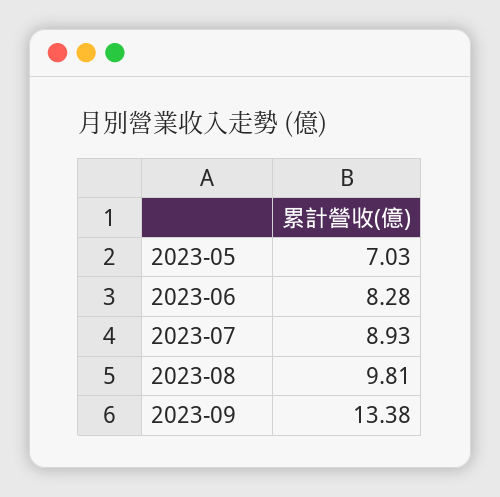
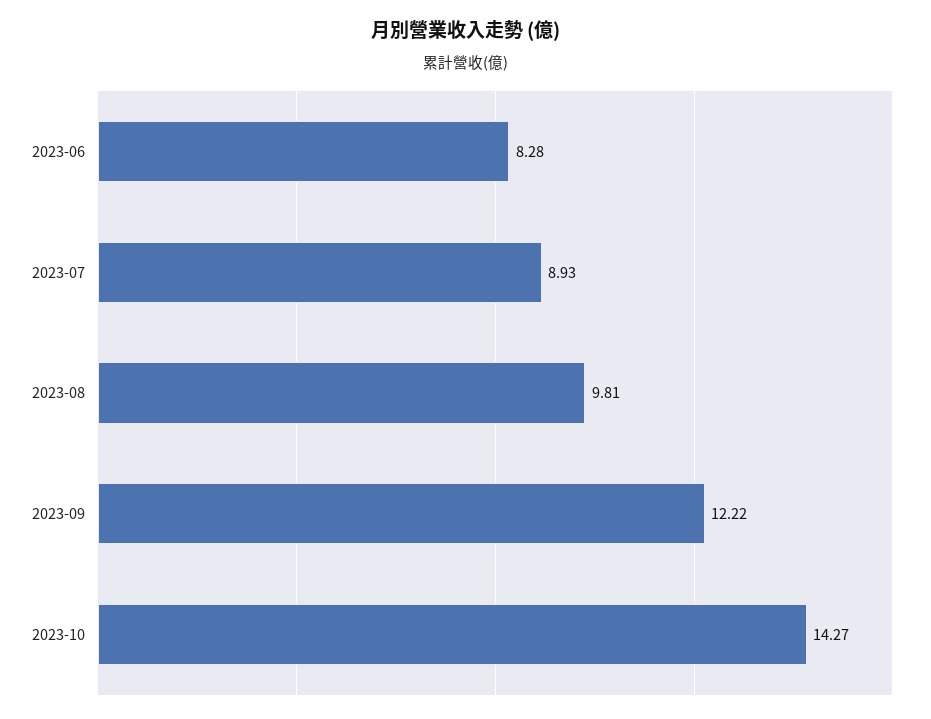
2023-05: 7.03 -> none
2023-09: 13.38 -> 12.22
2023-10: none -> 14.27

